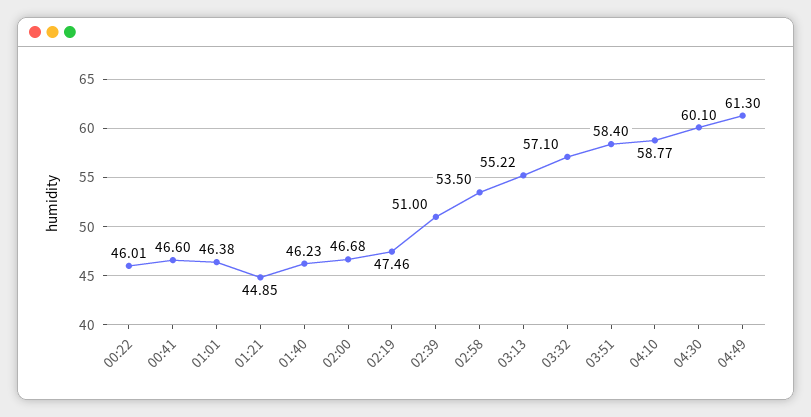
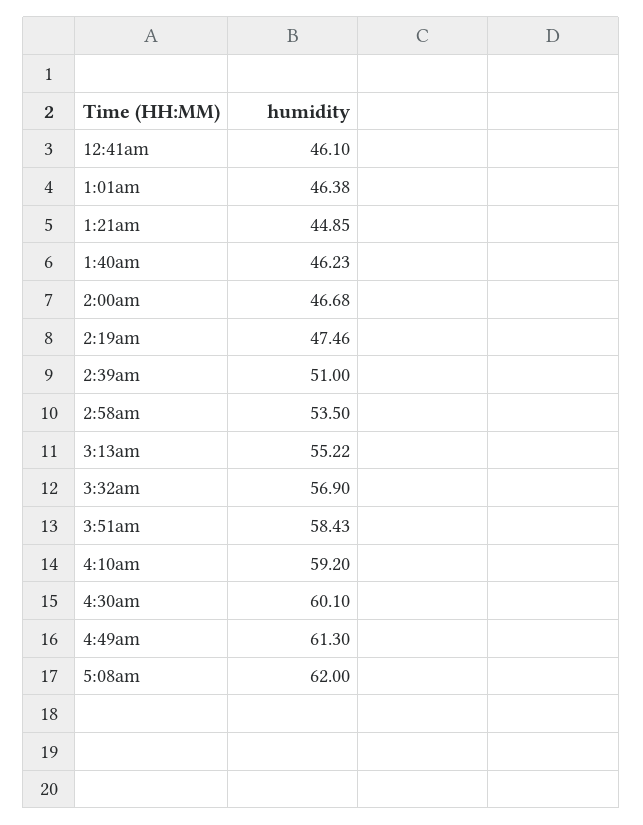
00:22: 46.01 -> none
00:41: 46.6 -> 46.1
03:32: 57.1 -> 56.9
03:51: 58.4 -> 58.43
04:10: 58.77 -> 59.2
5:08am: none -> 62

